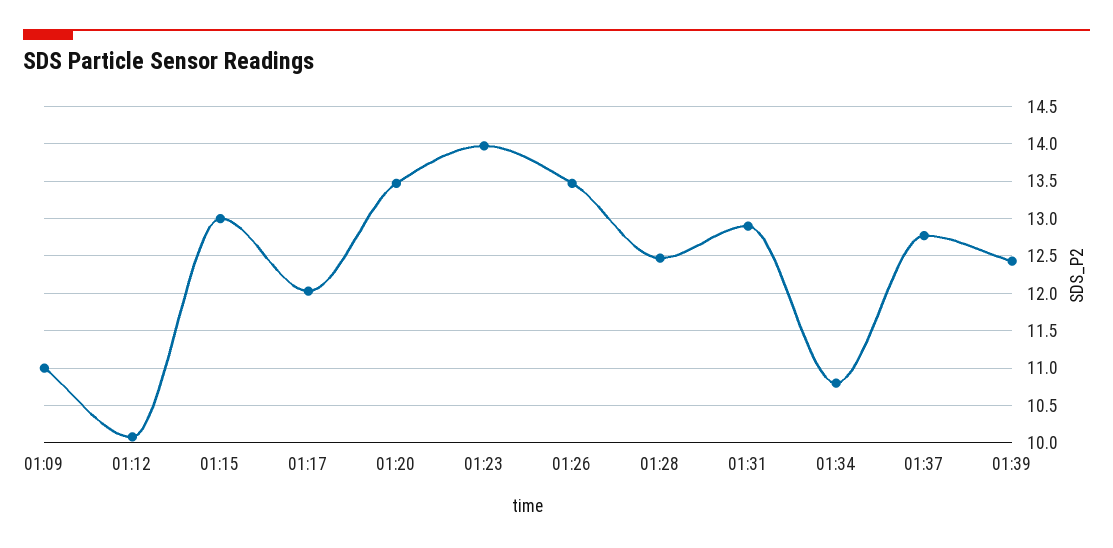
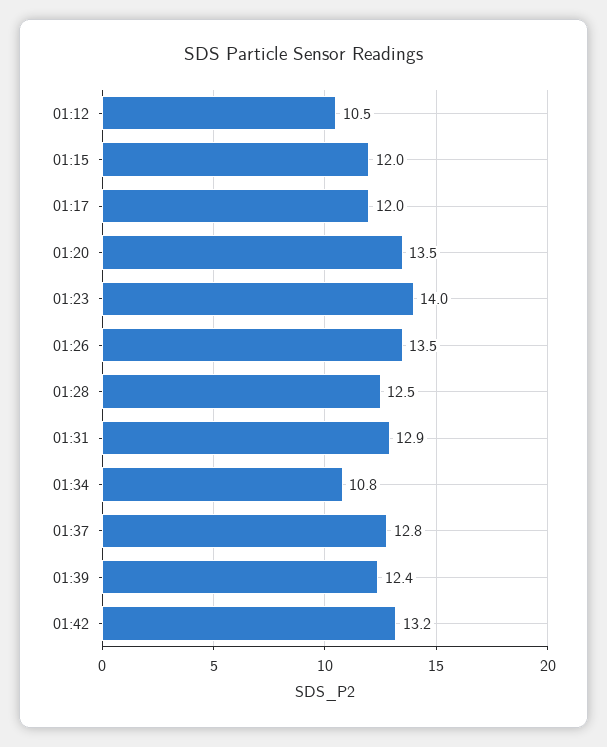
01:09: 11 -> none
01:12: 10.1 -> 10.5
01:15: 13 -> 12
01:42: none -> 13.2

